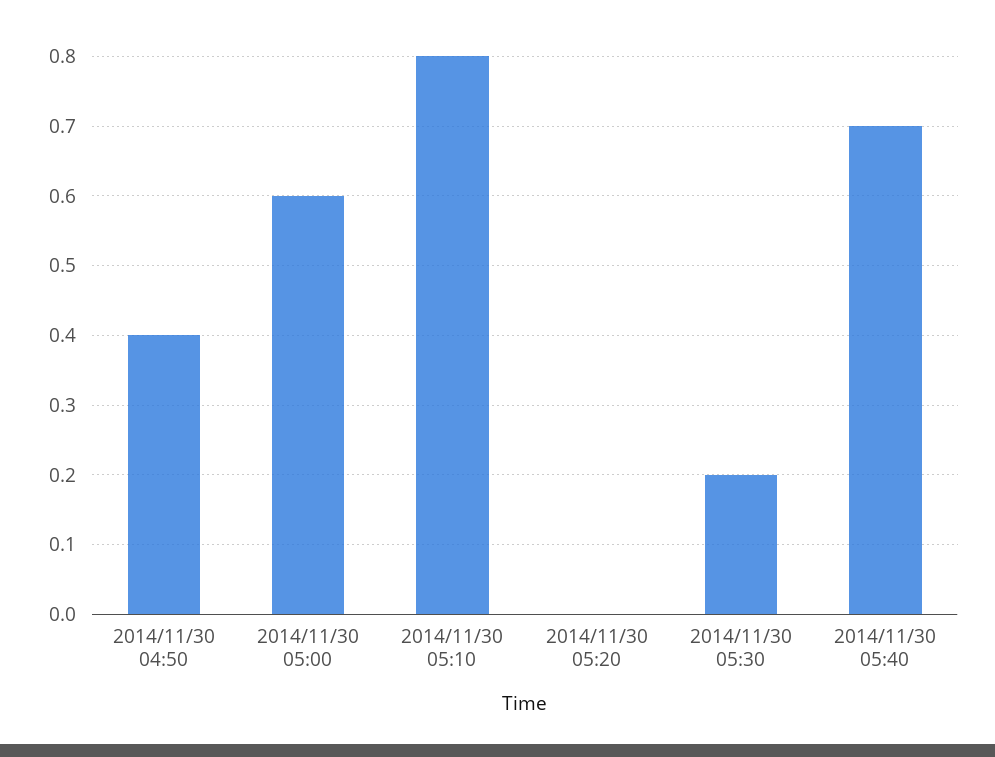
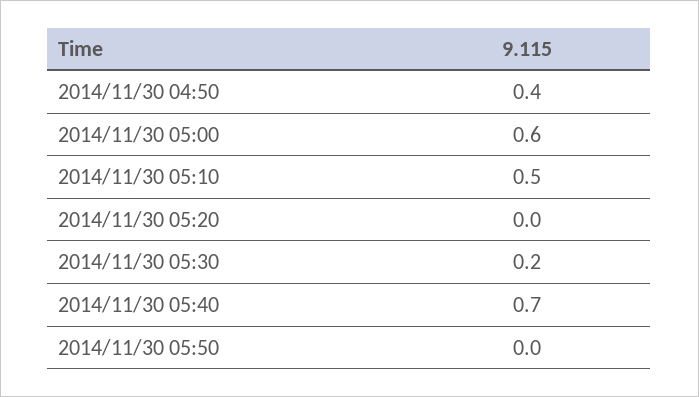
2014/11/30 05:10: 0.8 -> 0.5
2014/11/30 05:50: none -> 0

